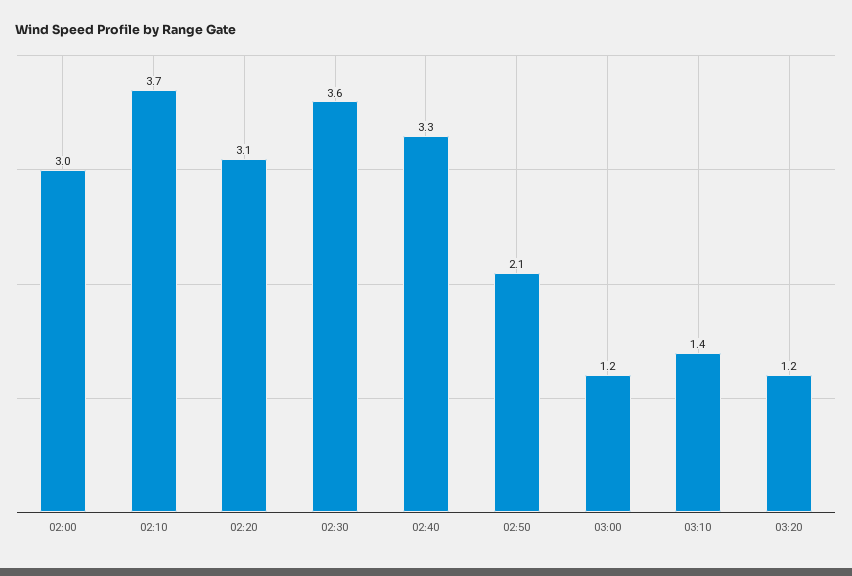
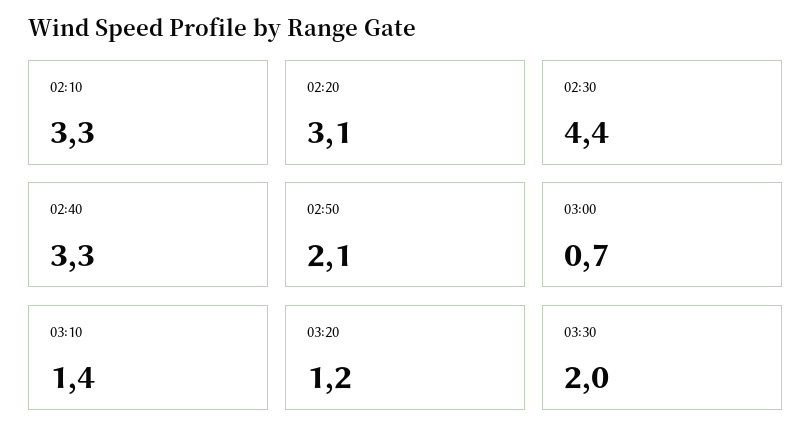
02:00: 3 -> none
02:10: 3.7 -> 3.3
02:30: 3.6 -> 4.4
03:00: 1.2 -> 0.7
03:30: none -> 2

